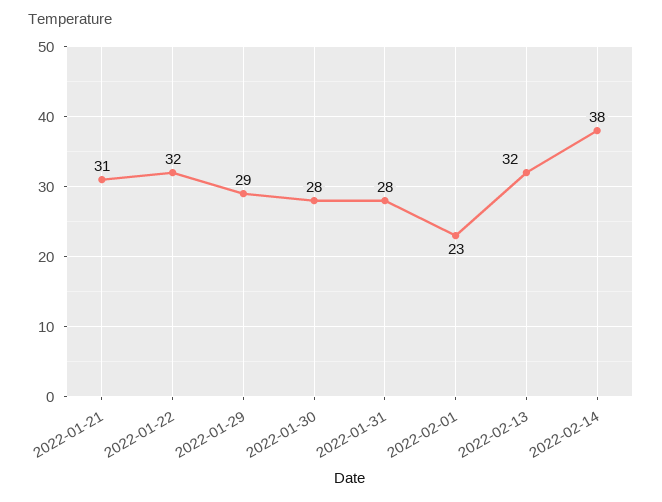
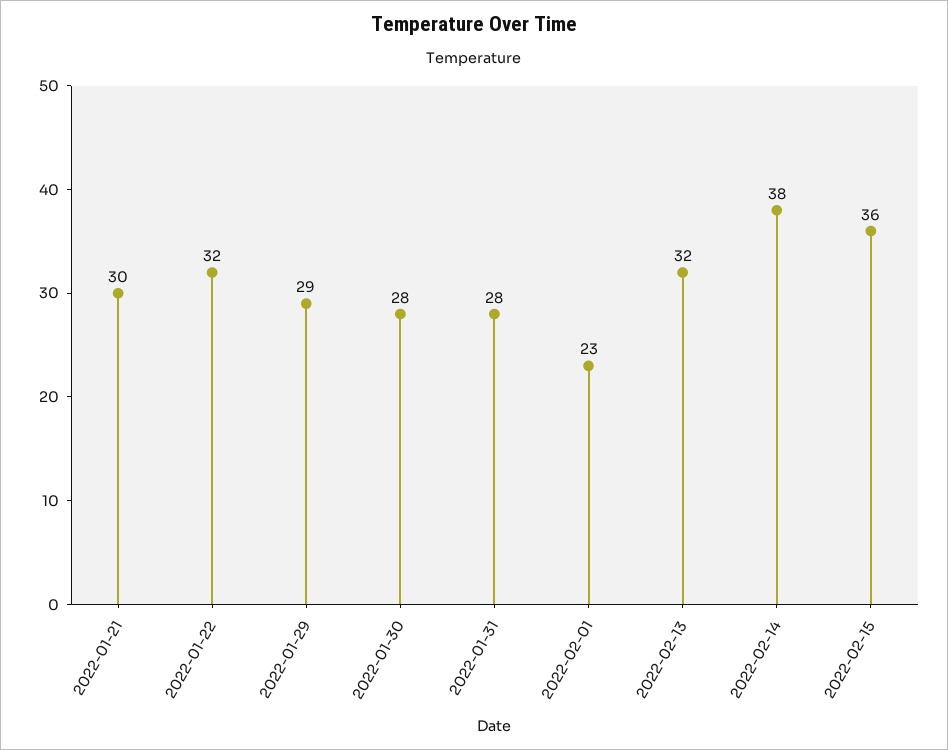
2022-01-21: 31 -> 30
2022-02-15: none -> 36

